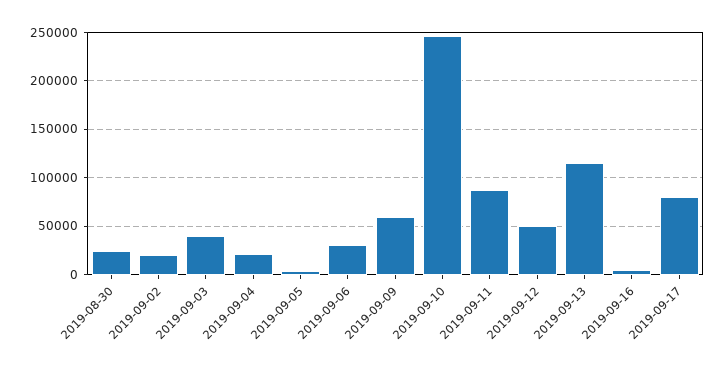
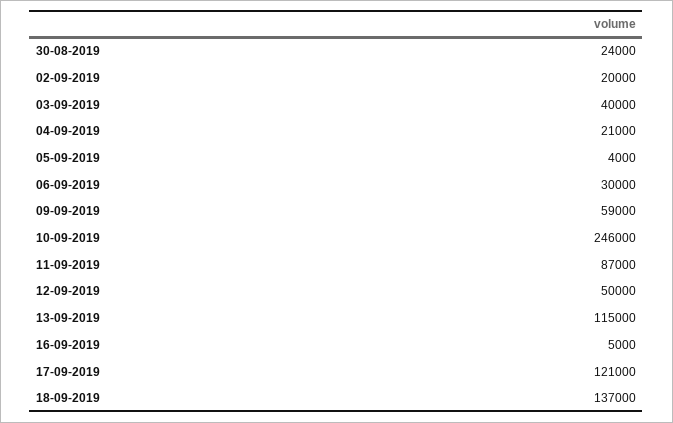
2019-09-17: 80000 -> 121000
18-09-2019: none -> 137000

